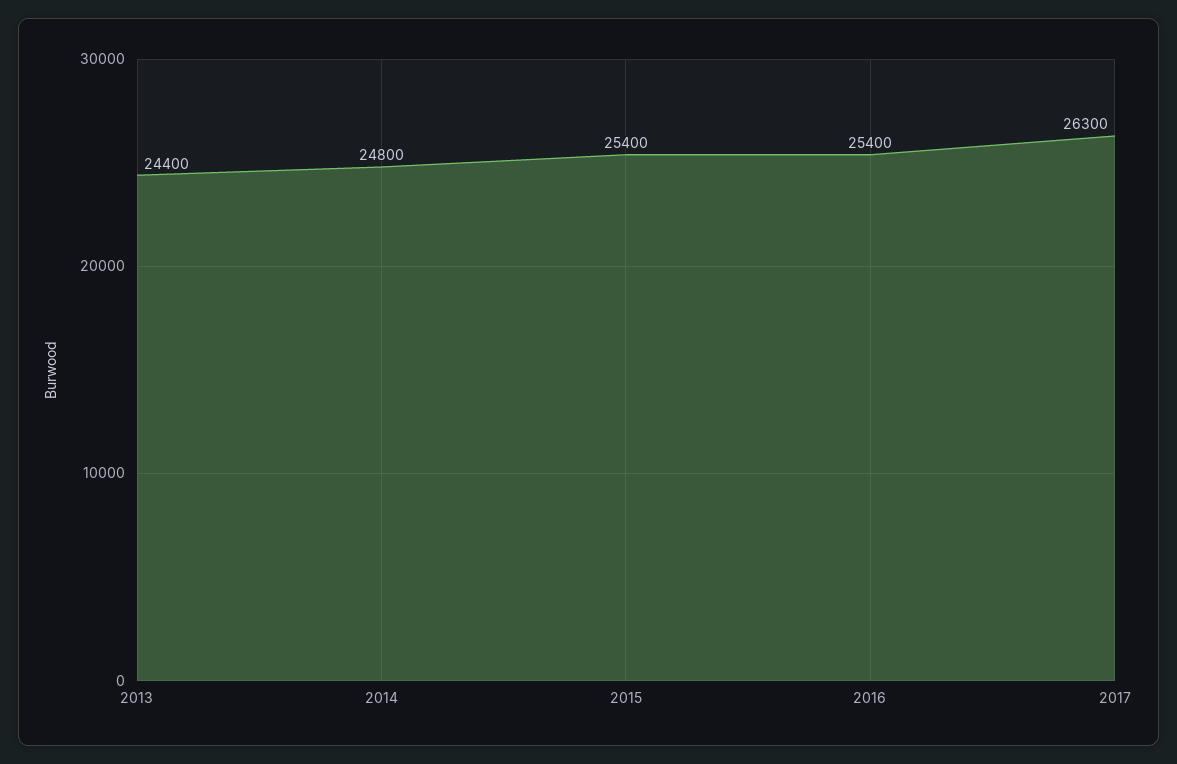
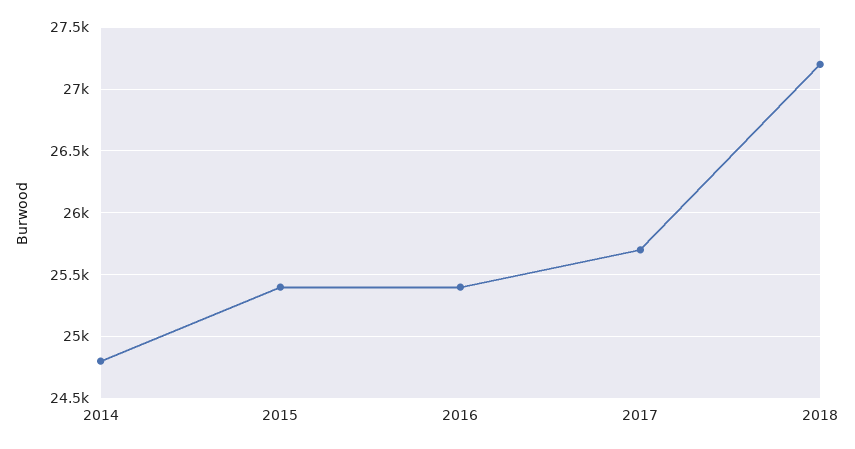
2013: 24400 -> none
2017: 26300 -> 25700
2018: none -> 27200

